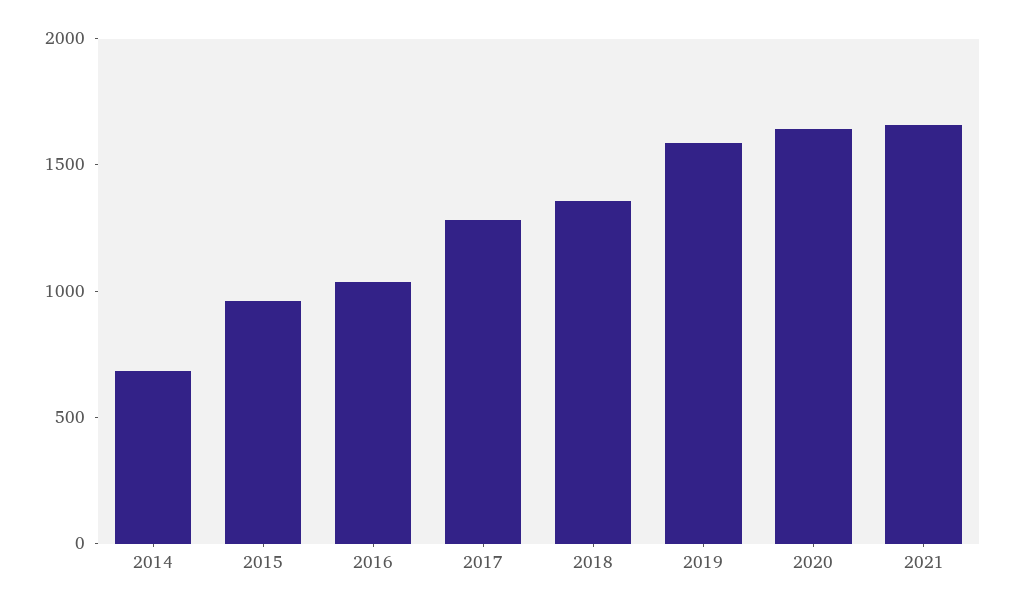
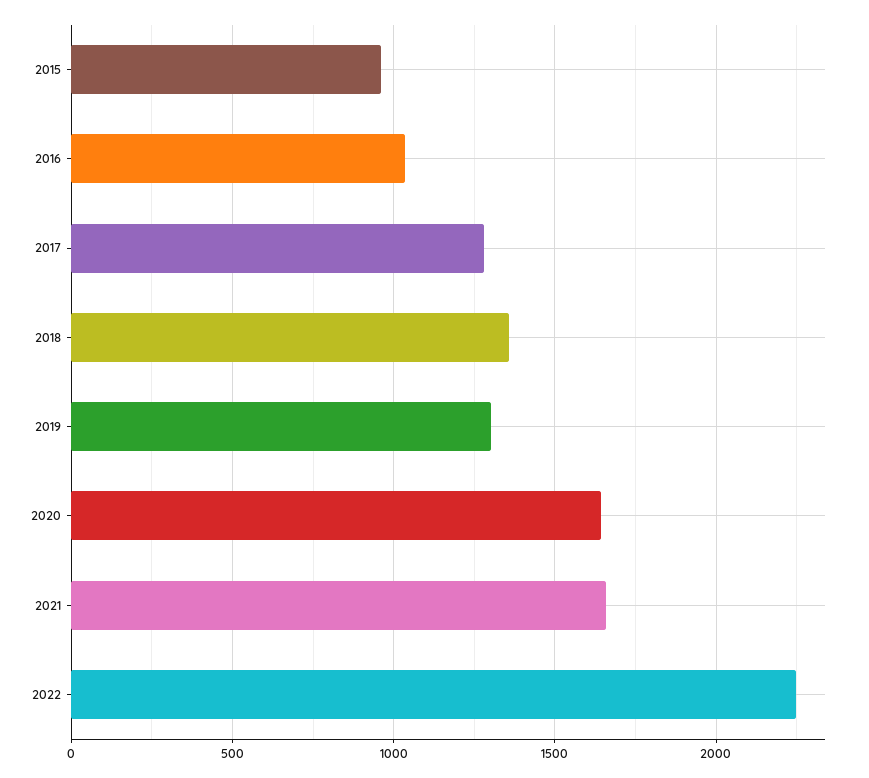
2014: 700 -> none
2019: 1600 -> 1300
2022: none -> 2250

